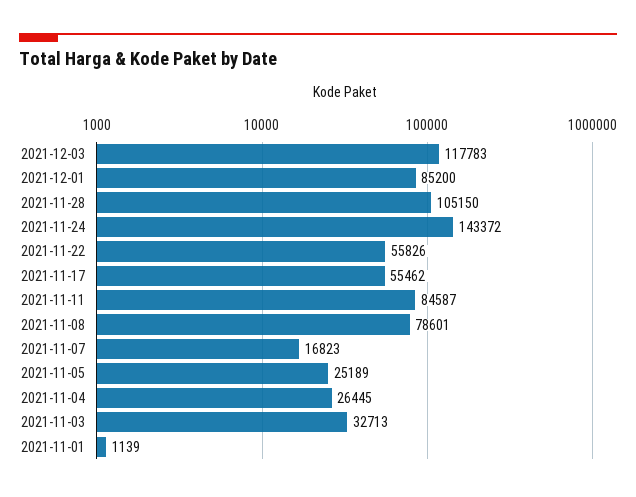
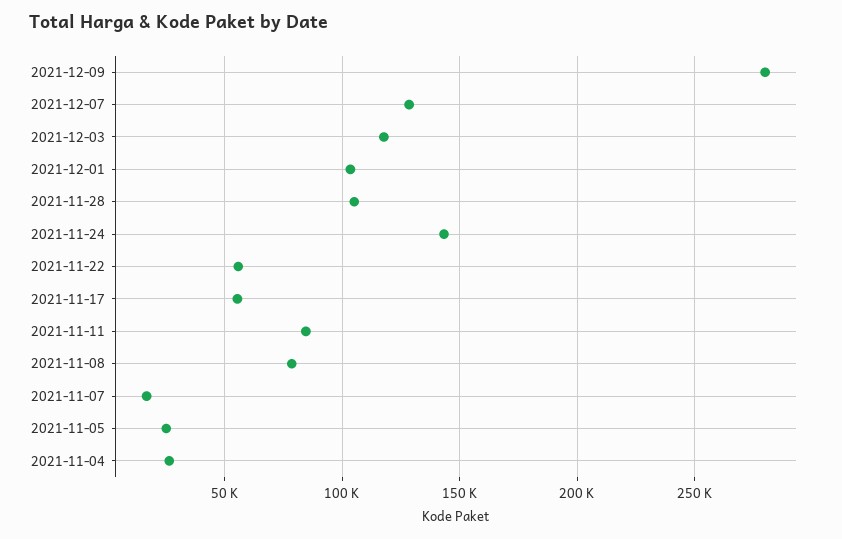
2021-12-01: 85200 -> 105000
2021-11-03: 32713 -> none
2021-11-01: 1139 -> none
2021-12-09: none -> 280000
2021-12-07: none -> 130000

